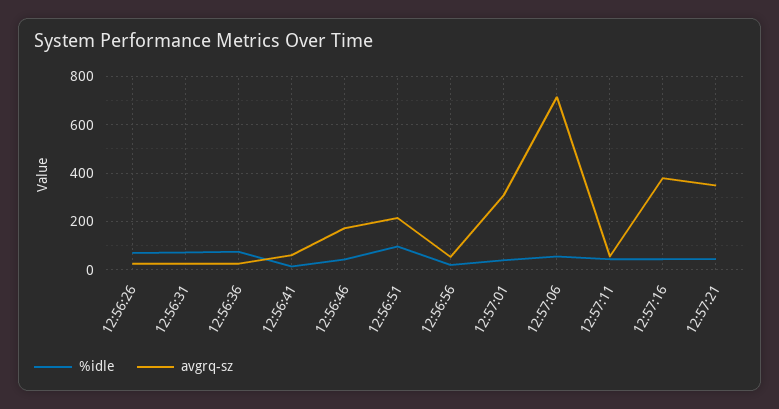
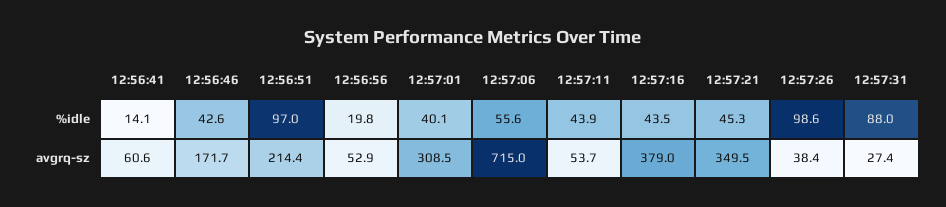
%idle, 12:56:26: 75 -> none
avgrq-sz, 12:56:26: 25 -> none
%idle, 12:56:31: 75 -> none
avgrq-sz, 12:56:31: 25 -> none
%idle, 12:56:36: 75 -> none
avgrq-sz, 12:56:36: 25 -> none
%idle, 12:57:26: none -> 98.6
%idle, 12:57:31: none -> 88
avgrq-sz, 12:57:26: none -> 38.4
avgrq-sz, 12:57:31: none -> 27.4

